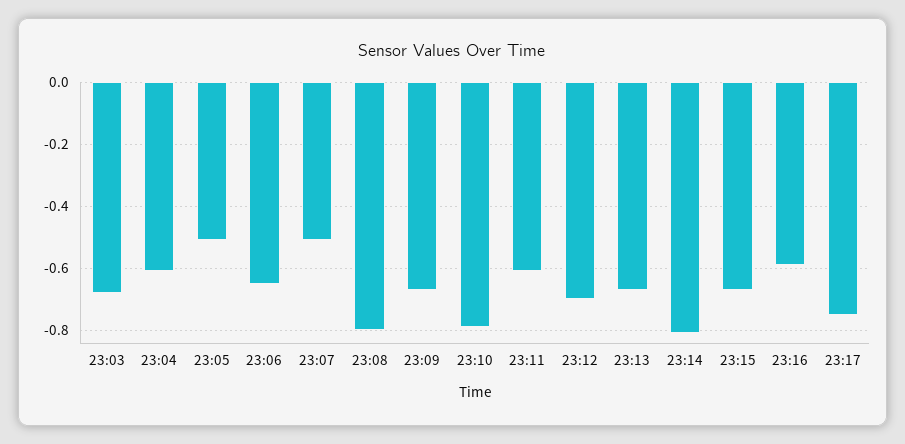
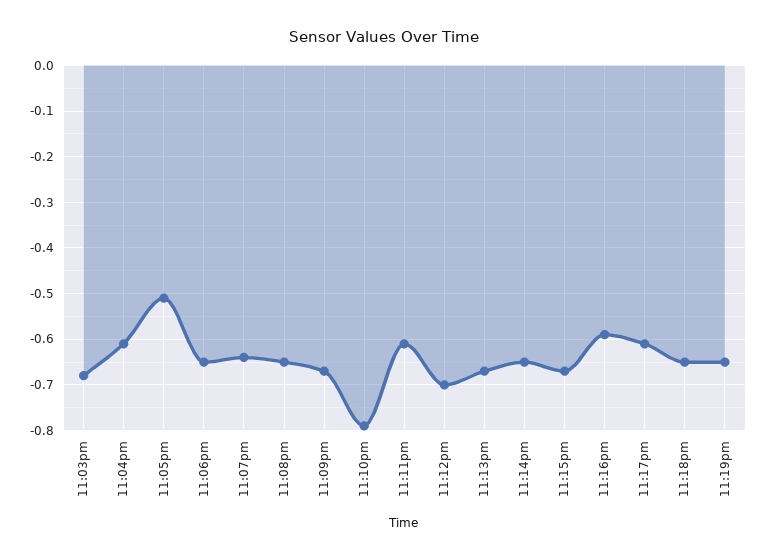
23:07: -0.5 -> -0.65
23:08: -0.8 -> -0.65
23:14: -0.8 -> -0.65
23:17: -0.75 -> -0.6
11:18pm: none -> -0.65
11:19pm: none -> -0.65

